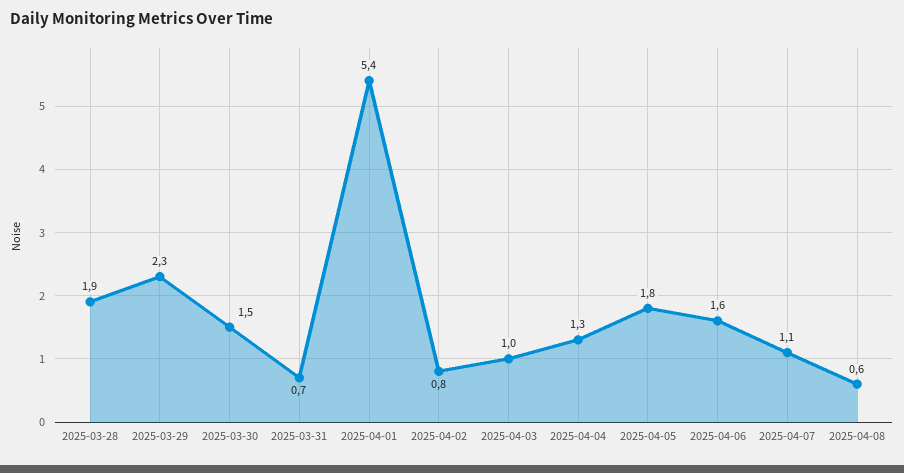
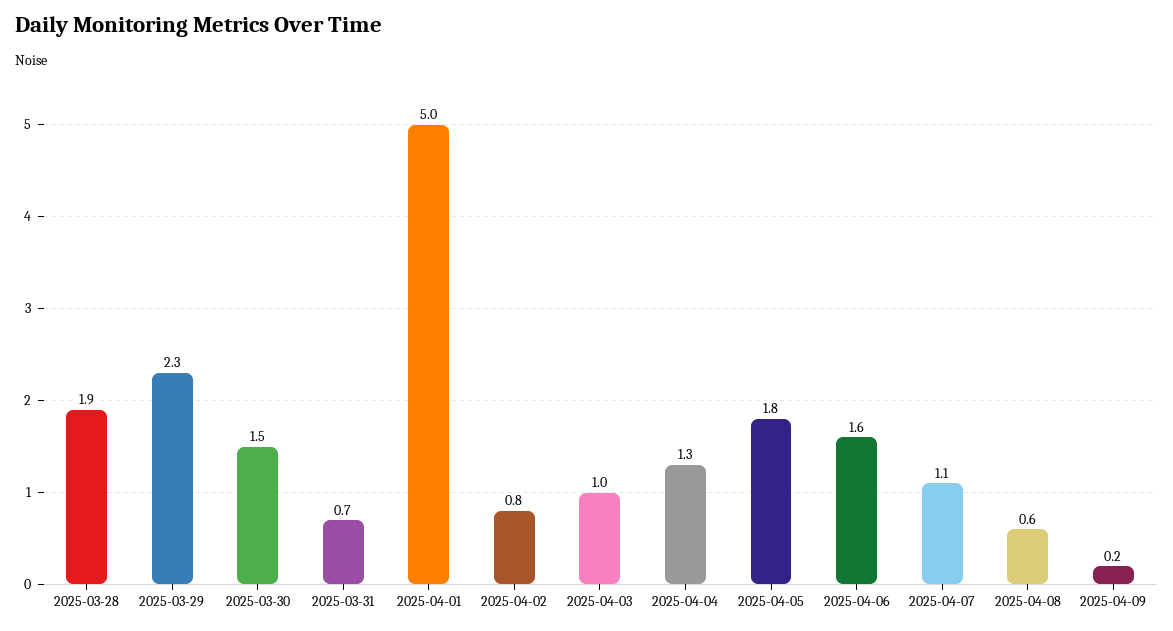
2025-04-01: 5.4 -> 5
2025-04-09: none -> 0.2

